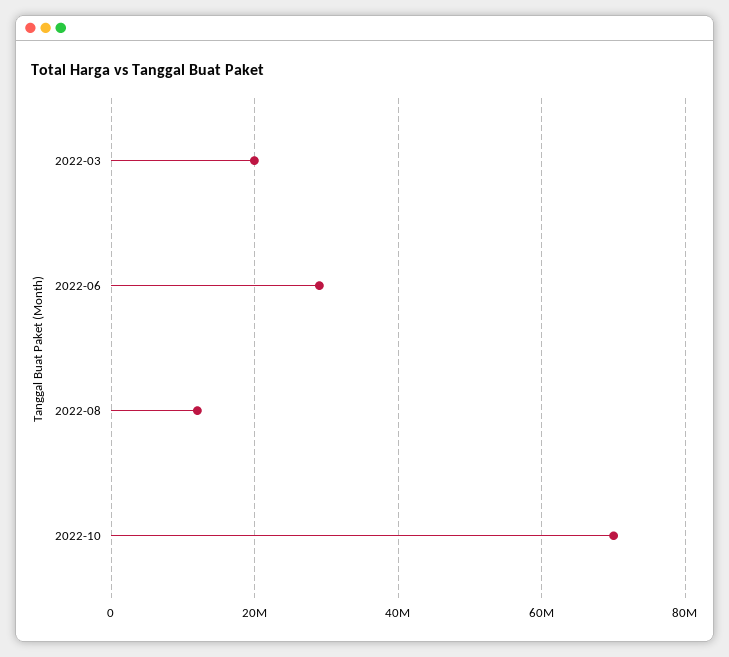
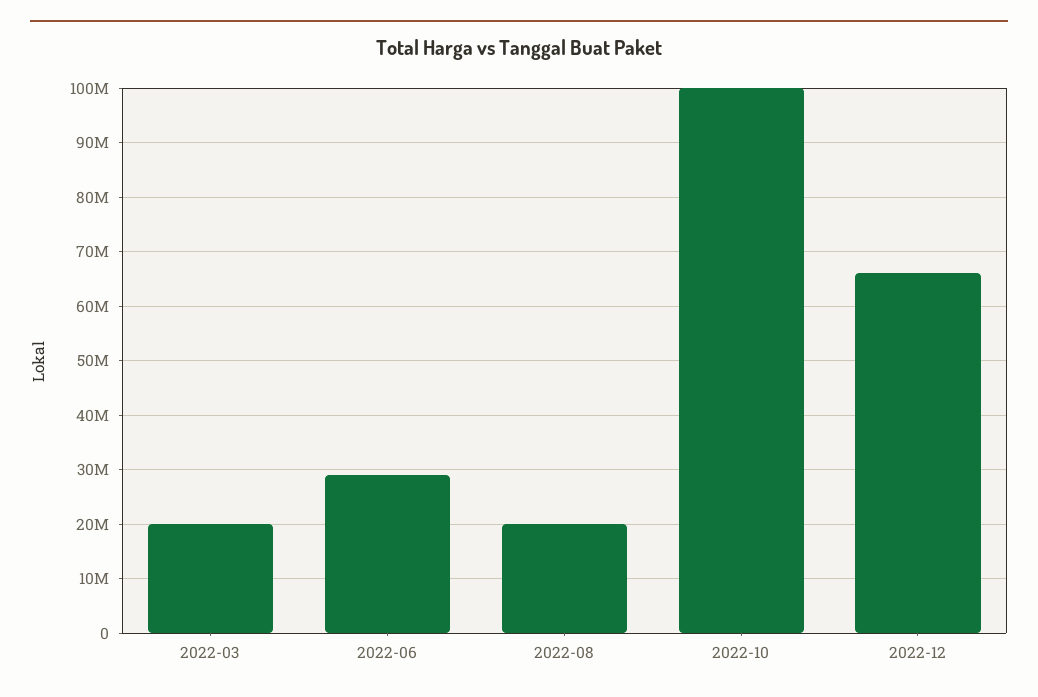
2022-08: 12000000 -> 20000000
2022-10: 70000000 -> 100000000
2022-12: none -> 66000000

